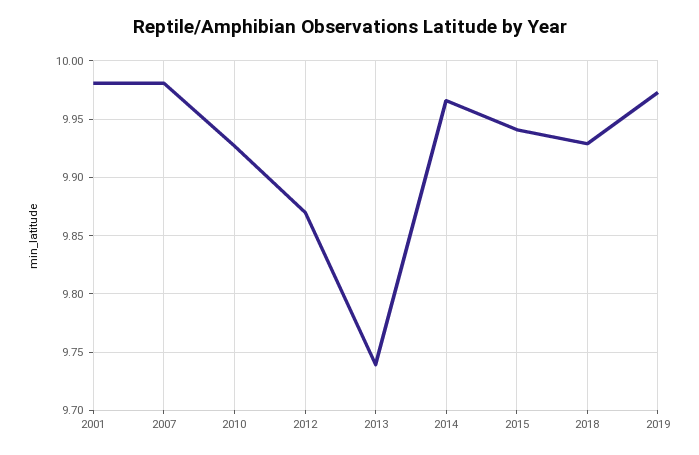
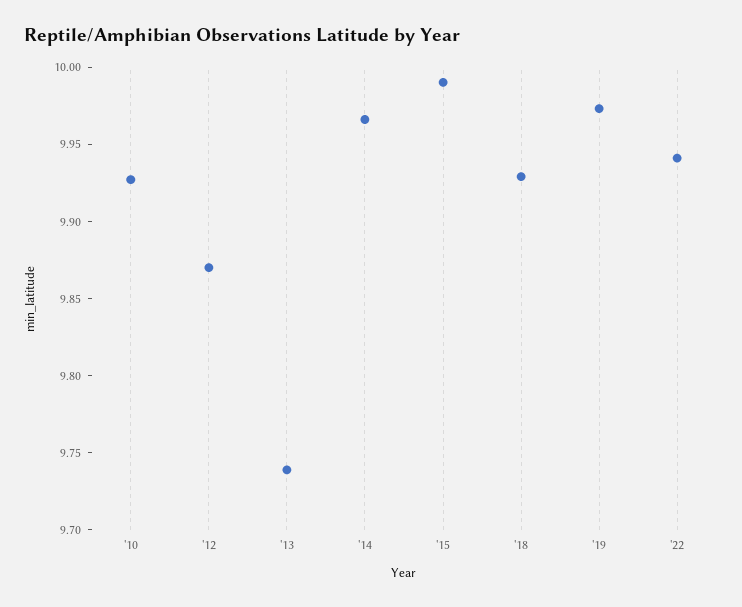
2001: 9.98 -> none
2007: 9.98 -> none
2015: 9.94 -> 9.99
'22: none -> 9.94

